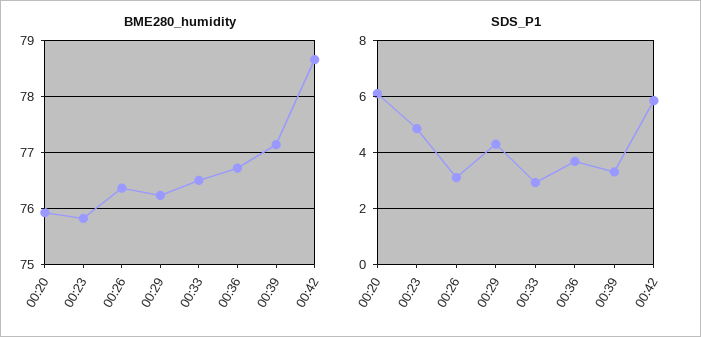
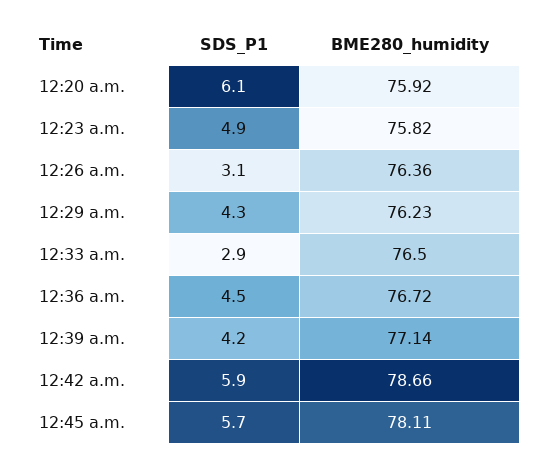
SDS_P1, 00:36: 3.75 -> 4.5
SDS_P1, 00:39: 3.25 -> 4.2
SDS_P1, 12:45 a.m.: none -> 5.7
BME280_humidity, 12:45 a.m.: none -> 78.11

